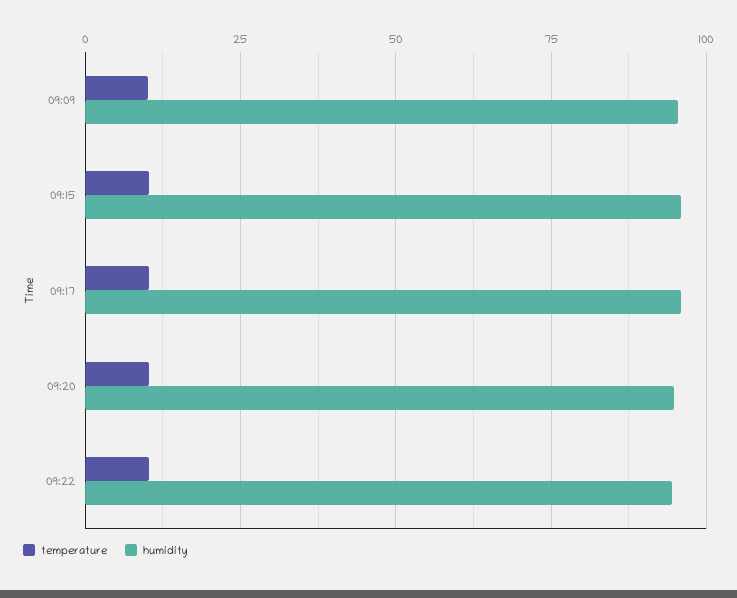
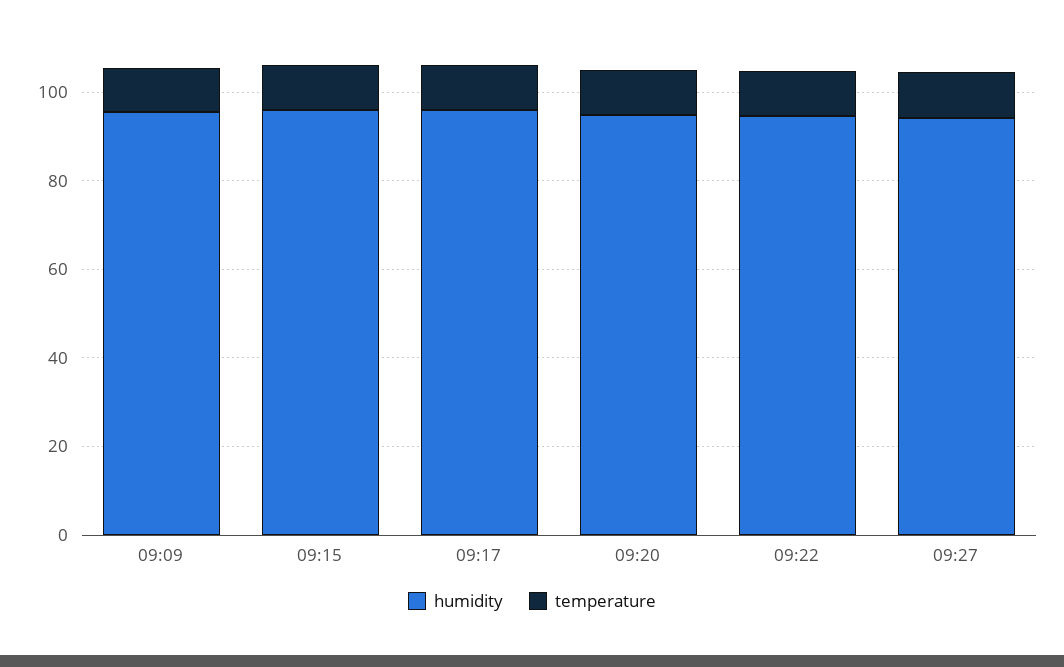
humidity, 09:27: none -> 95
temperature, 09:27: none -> 10

